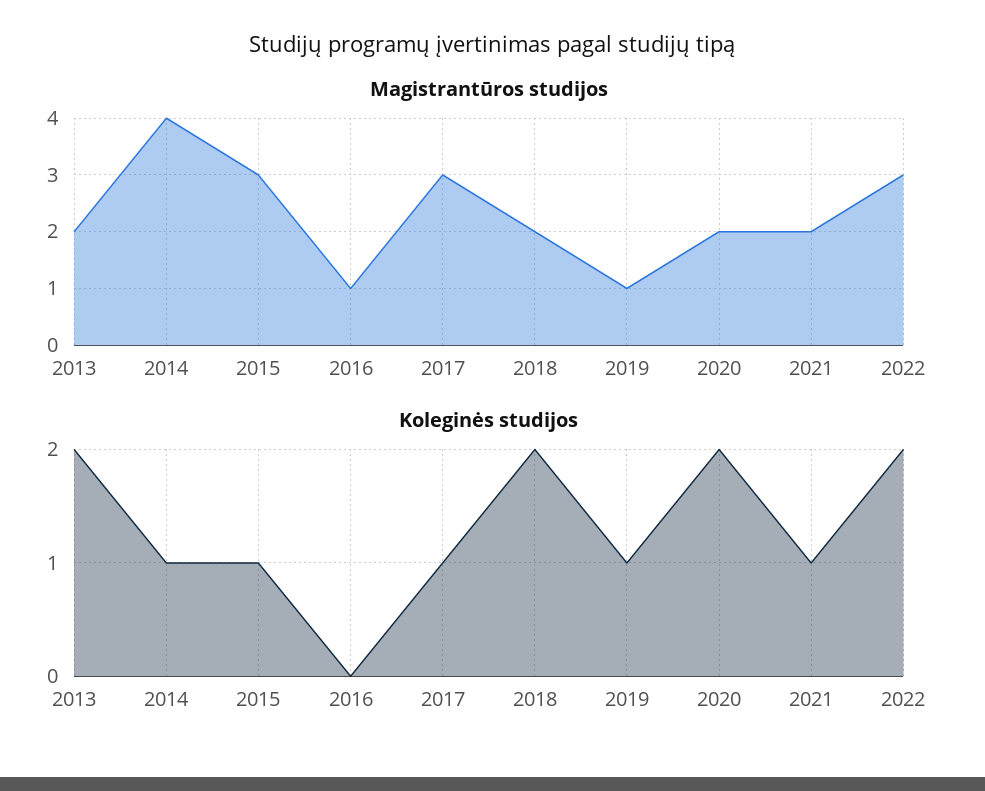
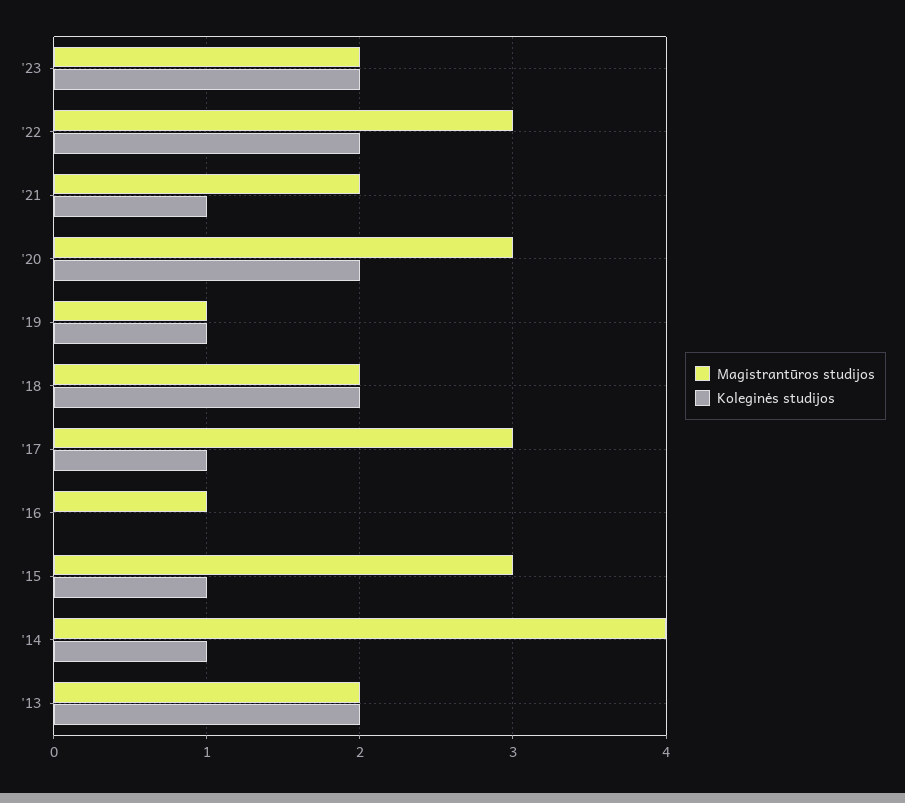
Magistrantūros studijos, 2020: 2 -> 3
Magistrantūros studijos, '23: none -> 2
Koleginės studijos, '23: none -> 2

